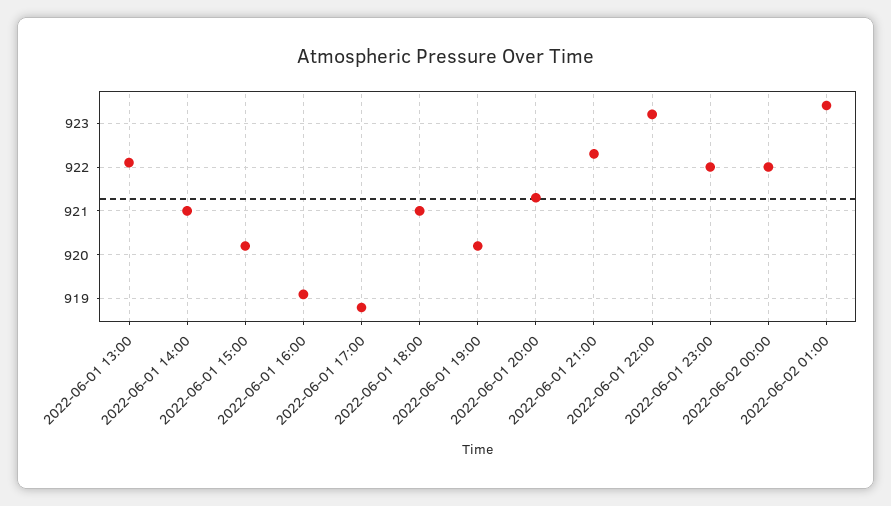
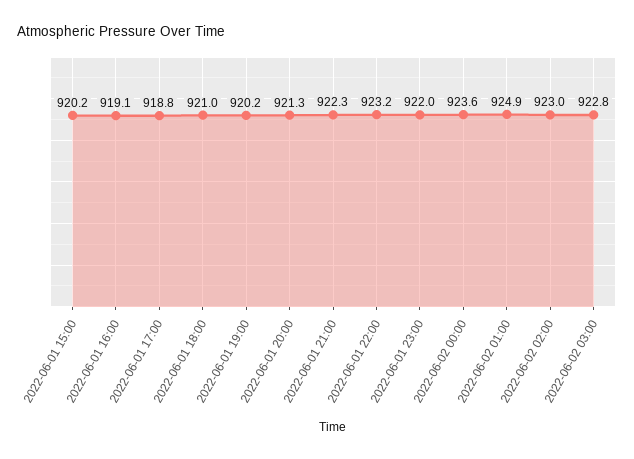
2022-06-01 13:00: 922 -> none
2022-06-01 14:00: 921 -> none
2022-06-02 00:00: 922 -> 923.6
2022-06-02 01:00: 923.5 -> 924.9
2022-06-02 02:00: none -> 923
2022-06-02 03:00: none -> 922.8

